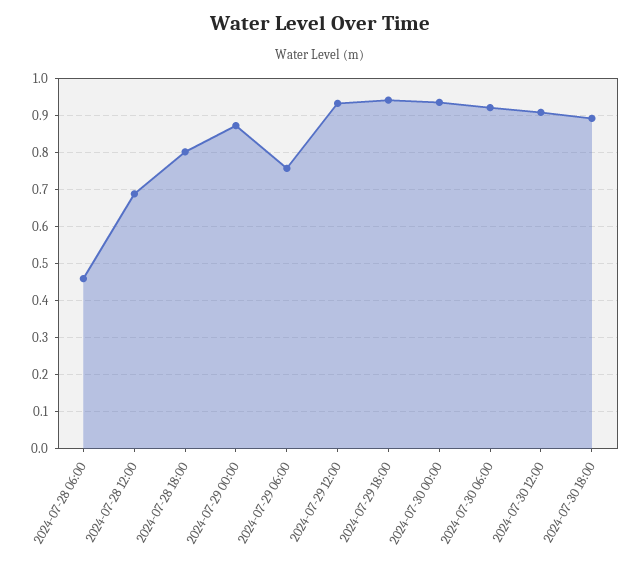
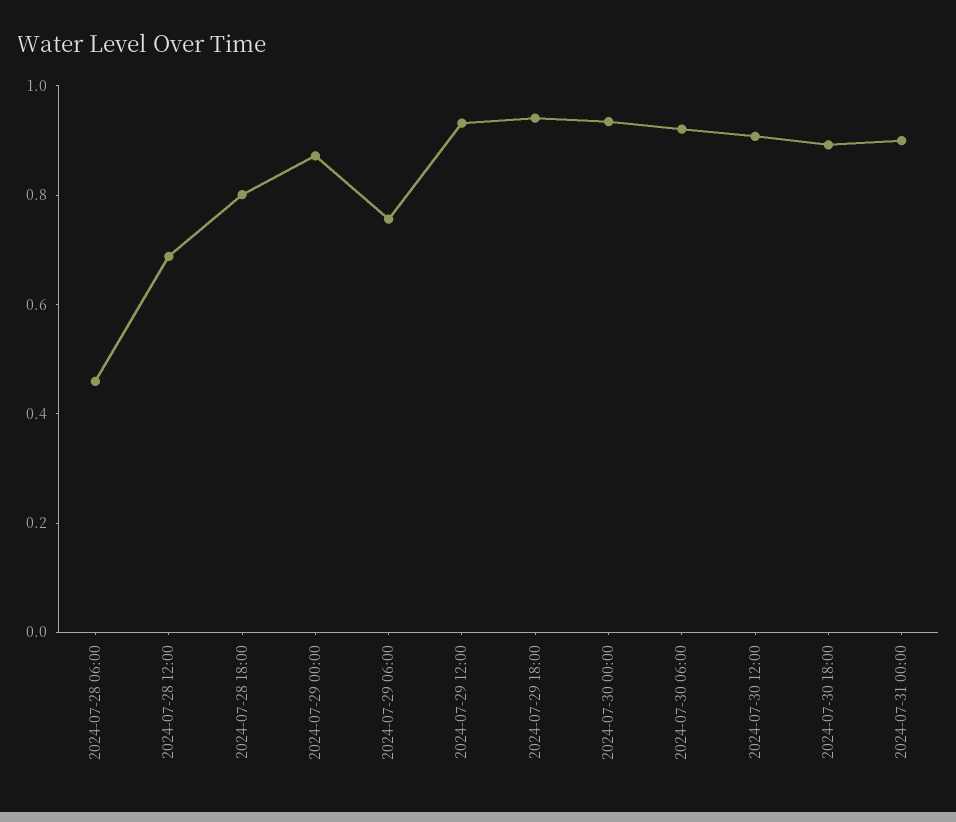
2024-07-31 00:00: none -> 0.9

